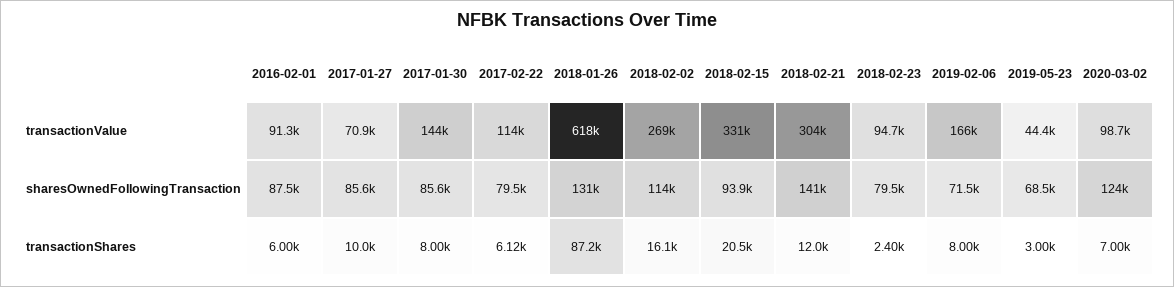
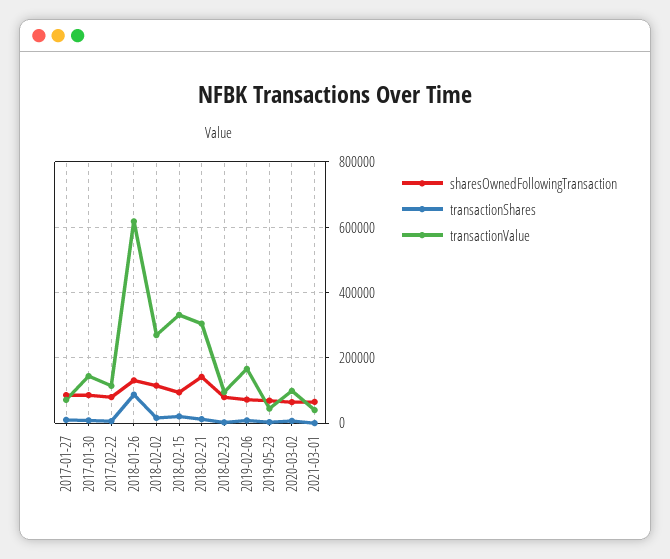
transactionValue, 2016-02-01: 91300 -> none
sharesOwnedFollowingTransaction, 2016-02-01: 87500 -> none
sharesOwnedFollowingTransaction, 2020-03-02: 124000 -> 60000
transactionShares, 2016-02-01: 6000 -> none
sharesOwnedFollowingTransaction, 2021-03-01: none -> 60000
transactionShares, 2021-03-01: none -> 0
transactionValue, 2021-03-01: none -> 40000

